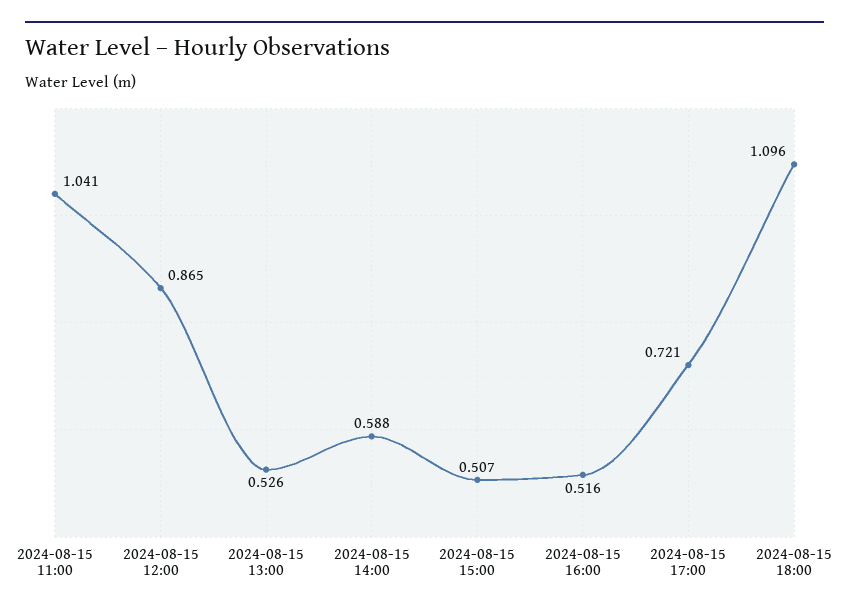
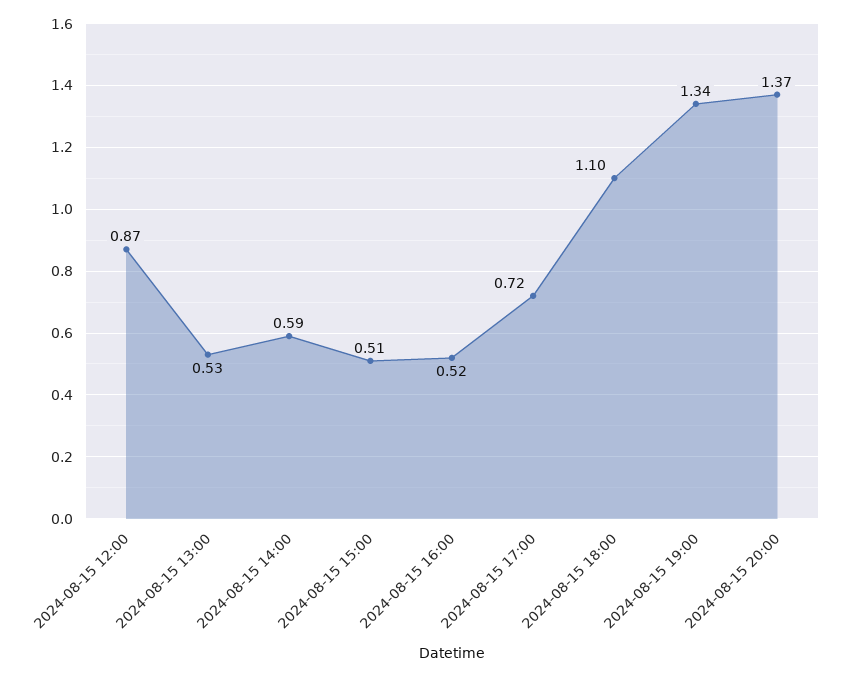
2024-08-15 11:00: 1.041 -> none
2024-08-15 19:00: none -> 1.34
2024-08-15 20:00: none -> 1.37

